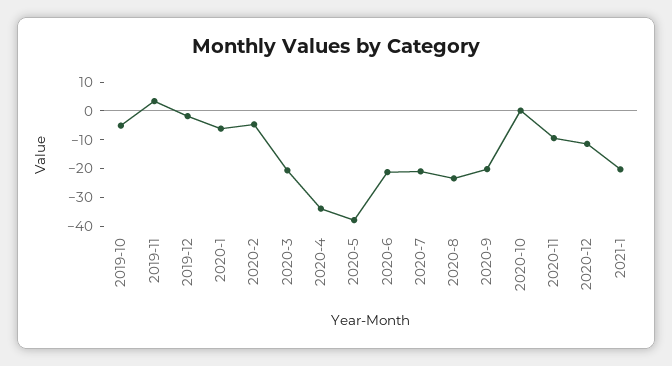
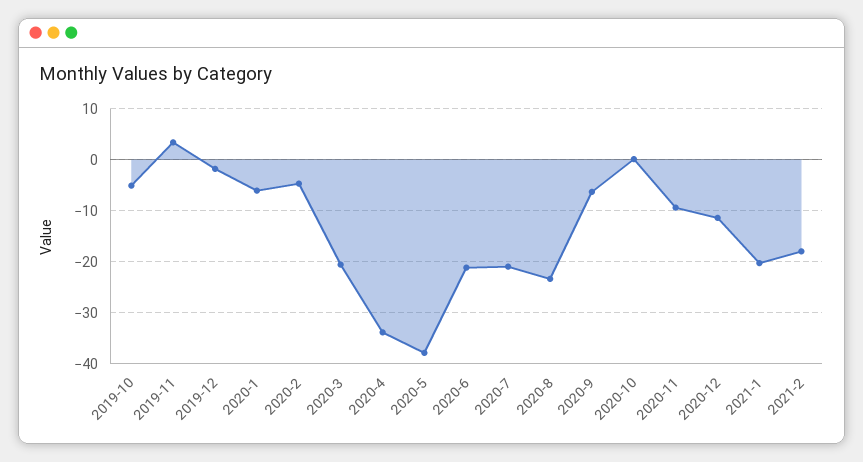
2020-9: -20 -> -6
2021-2: none -> -18

